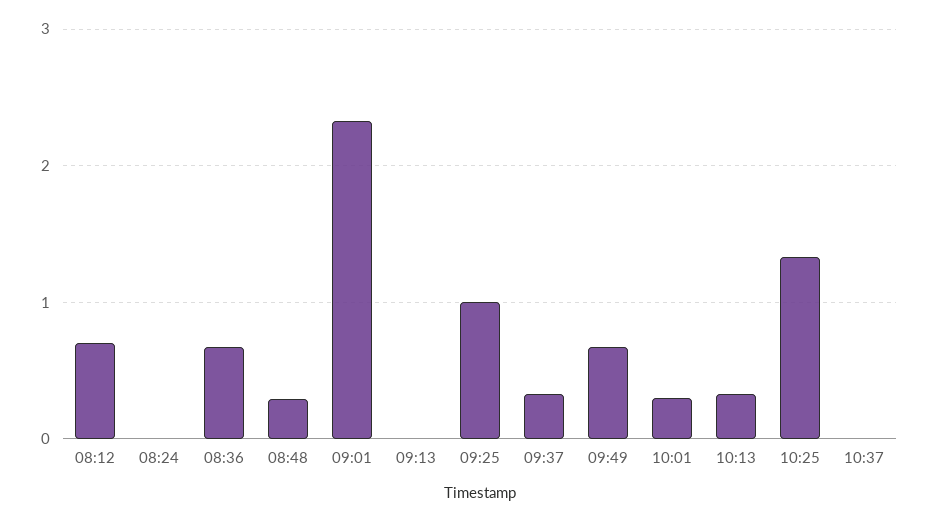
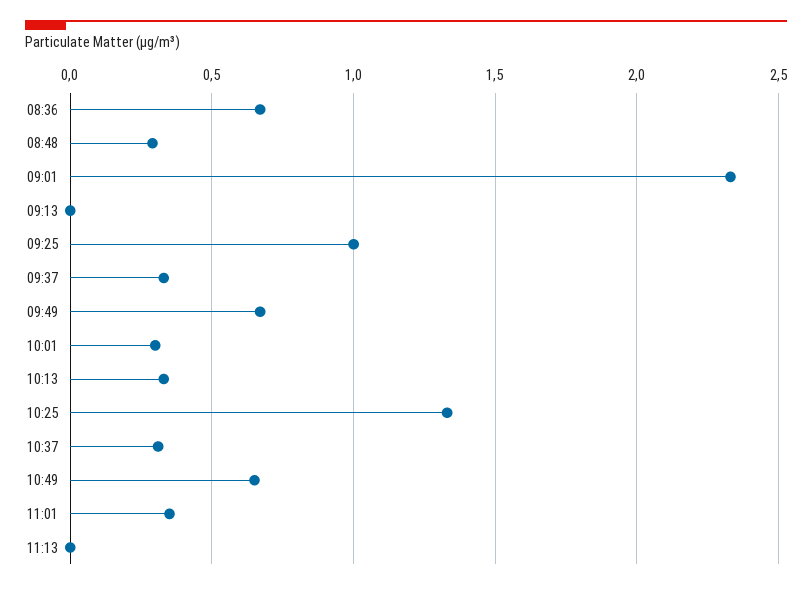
08:12: 0.7 -> none
08:24: 0 -> none
10:37: 0 -> 0.3
10:49: none -> 0.65
11:01: none -> 0.35
11:13: none -> 0

